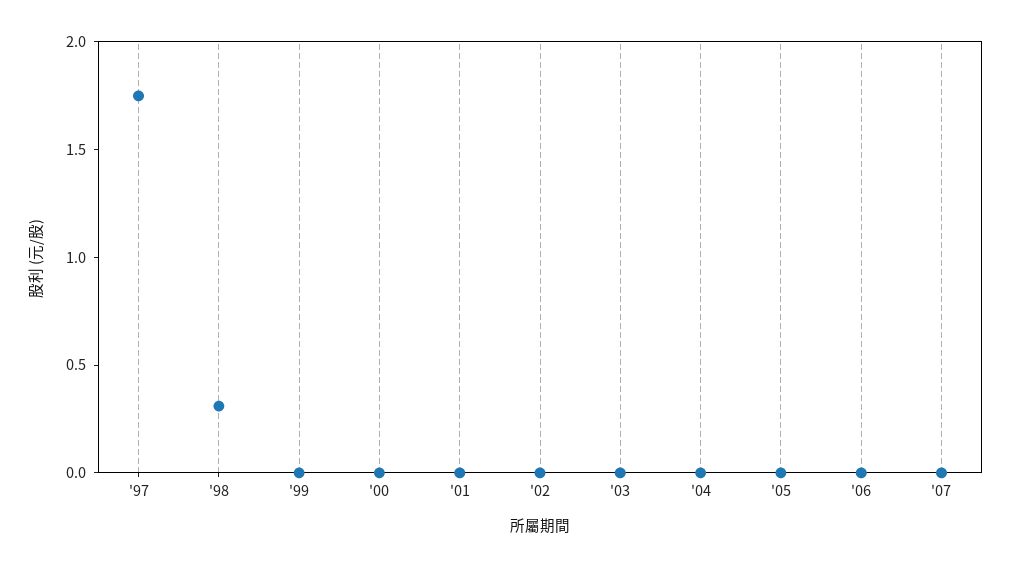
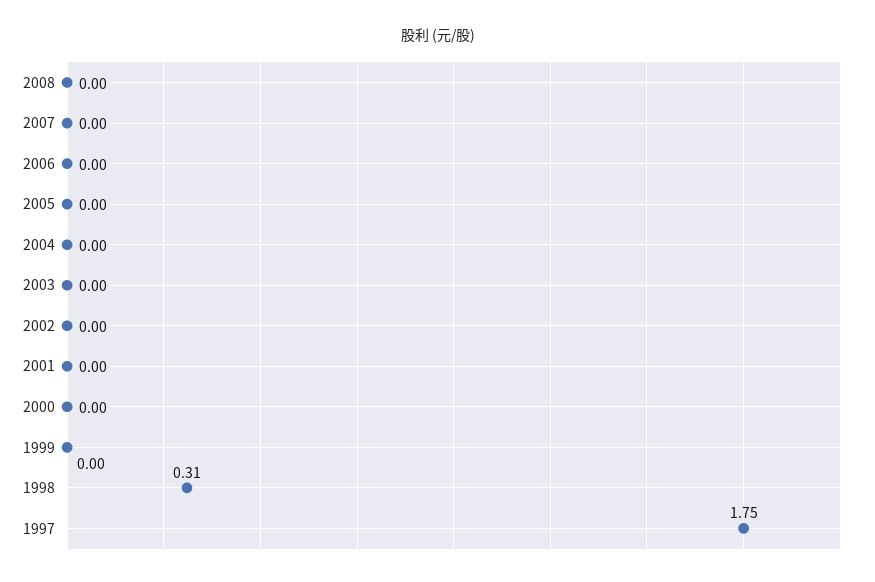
2008: none -> 0

